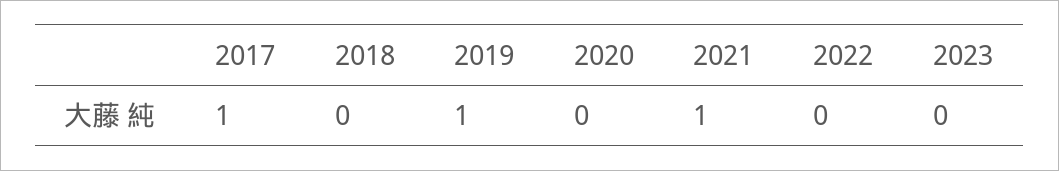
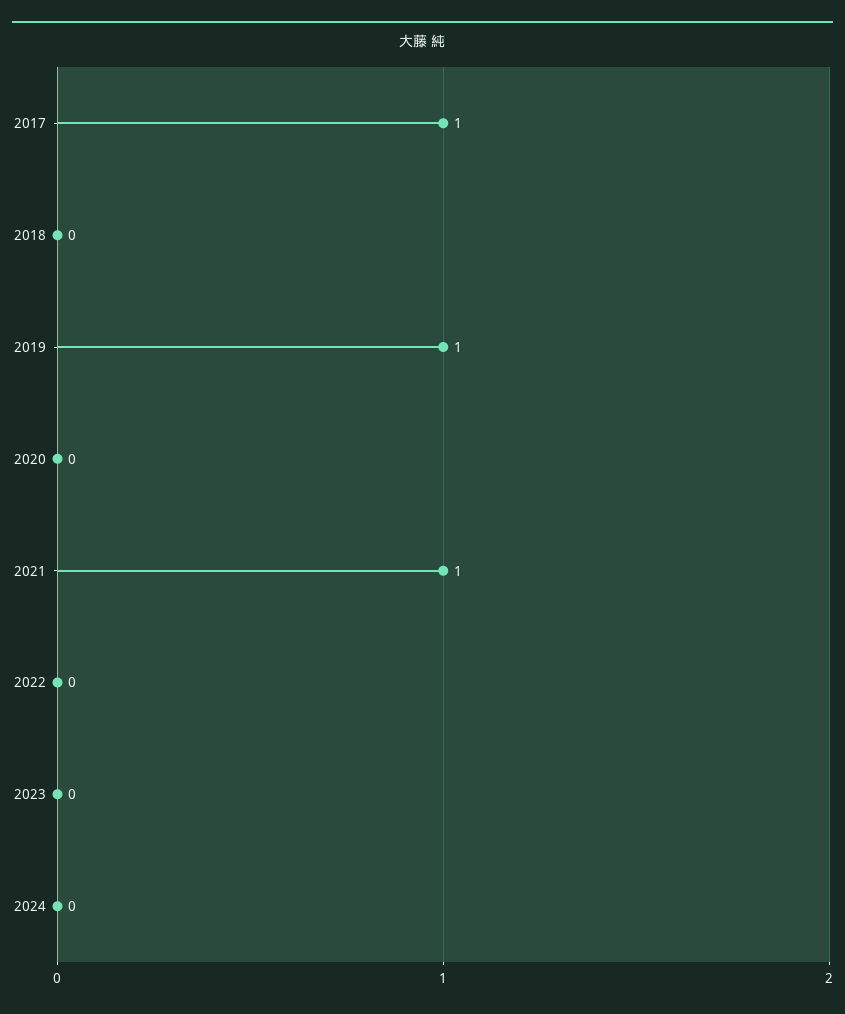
2024: none -> 0

